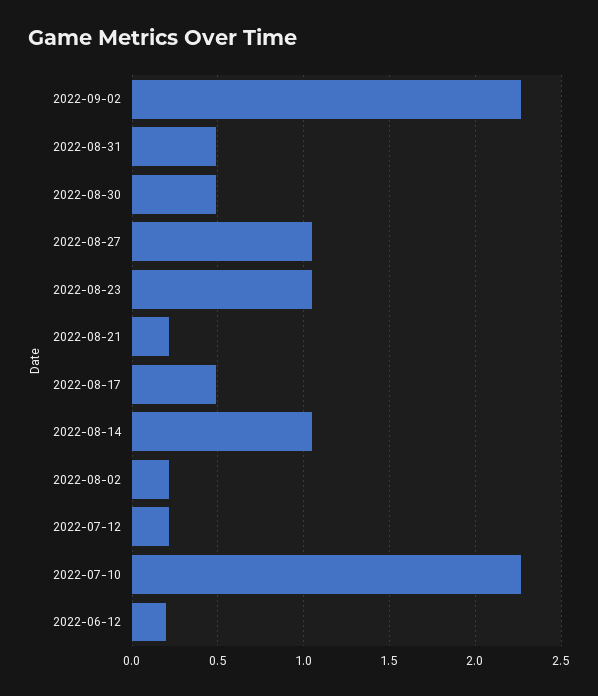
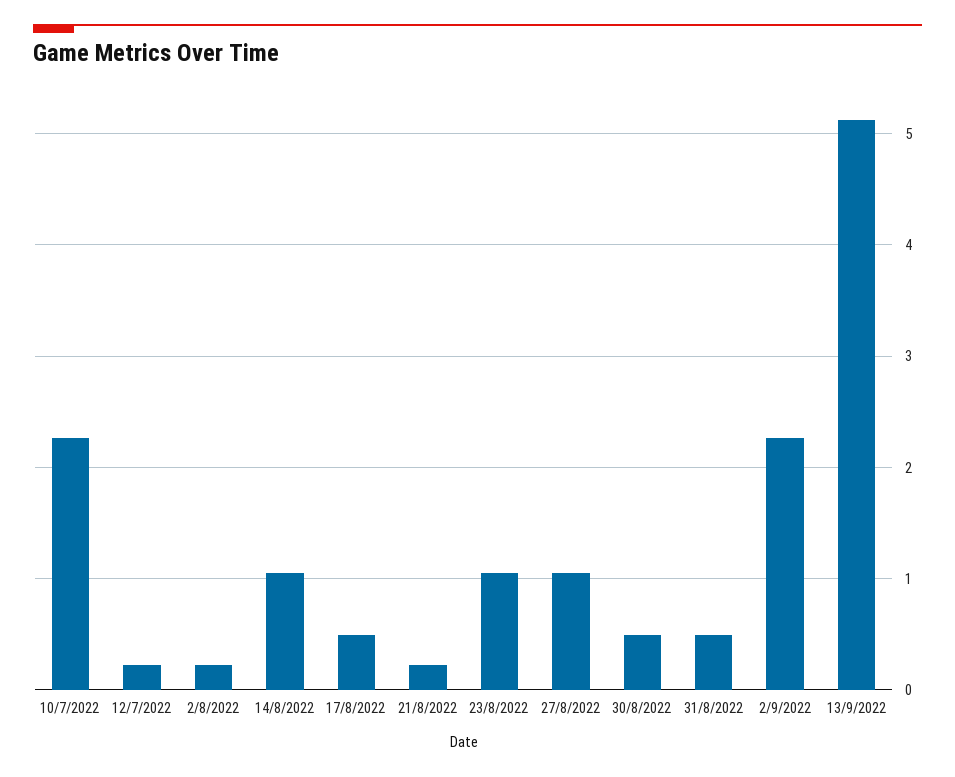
2022-06-12: 0.2 -> none
13/9/2022: none -> 5.1

